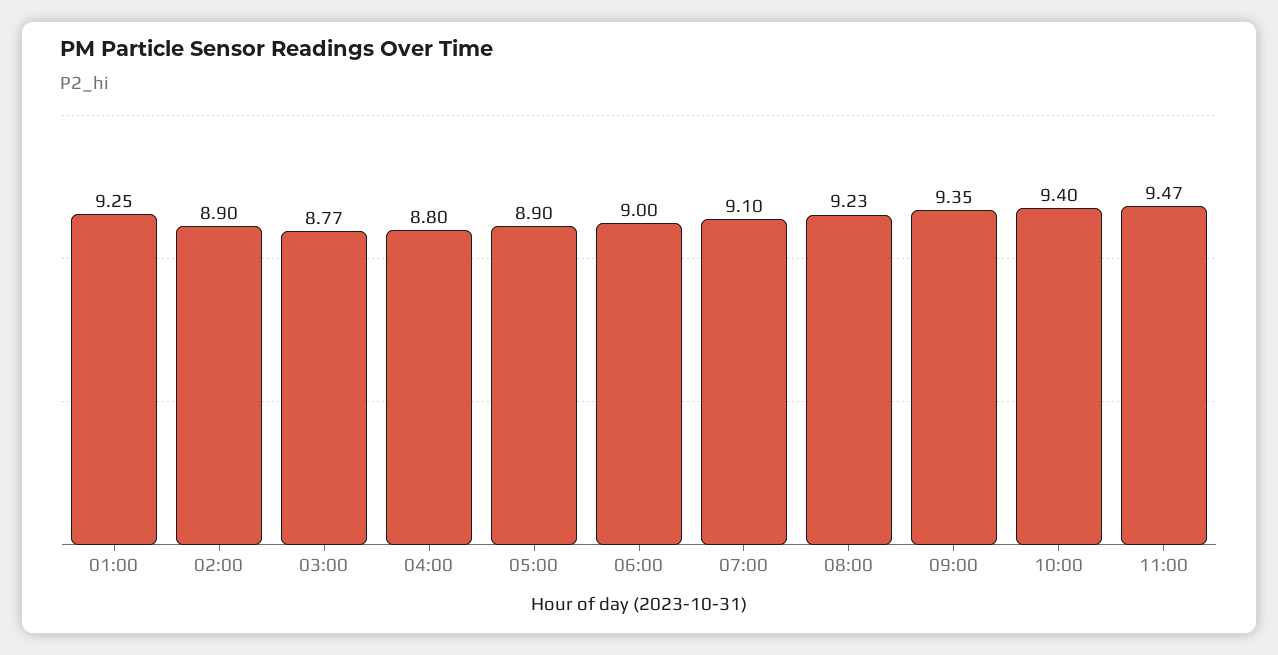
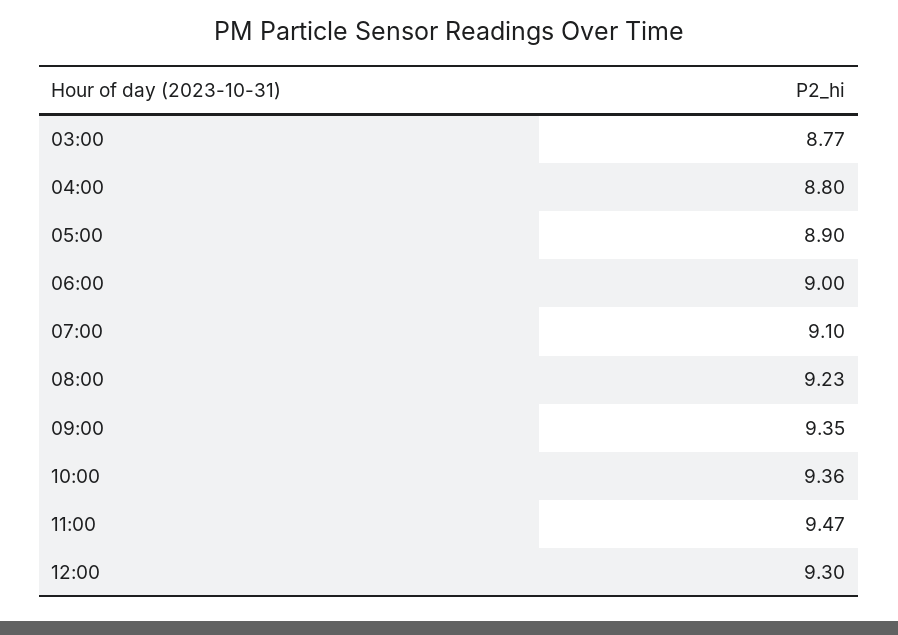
01:00: 9.25 -> none
02:00: 8.9 -> none
10:00: 9.4 -> 9.36
12:00: none -> 9.3

